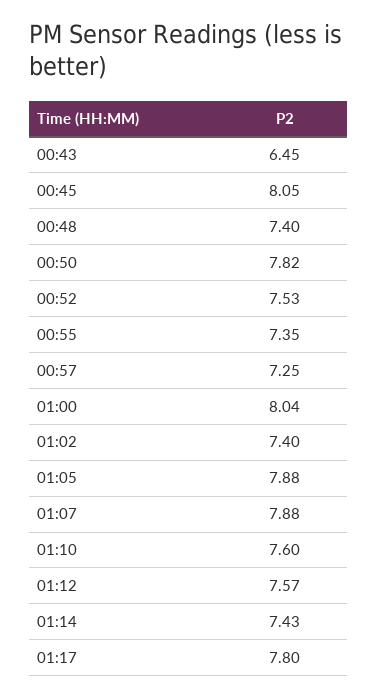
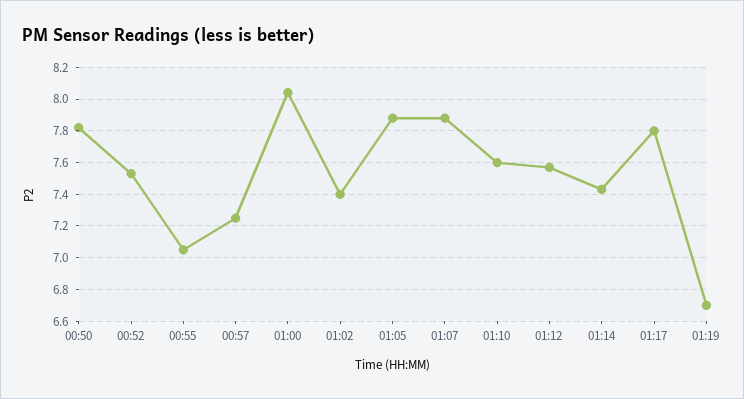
00:43: 6.45 -> none
00:45: 8.05 -> none
00:48: 7.4 -> none
00:55: 7.35 -> 7.05
01:19: none -> 6.7

